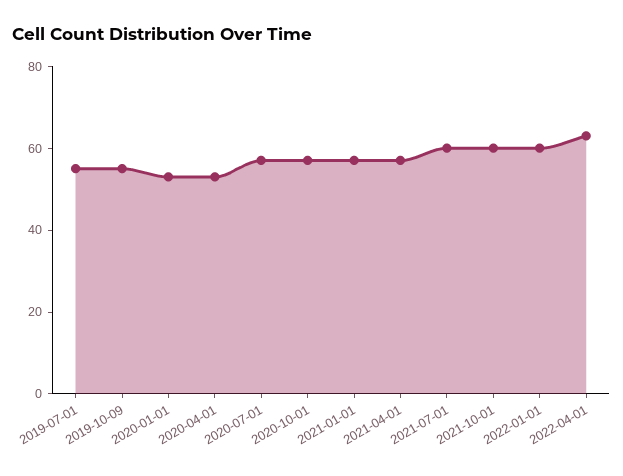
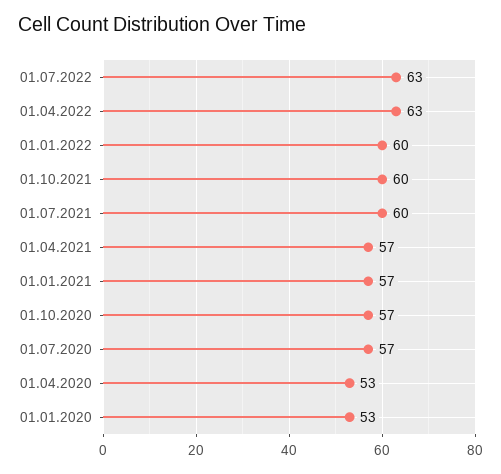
2019-07-01: 55 -> none
2019-10-09: 55 -> none
01.07.2022: none -> 63

